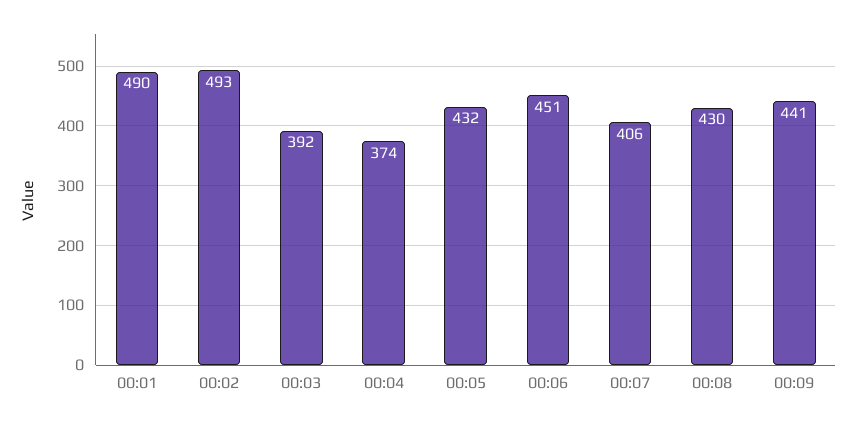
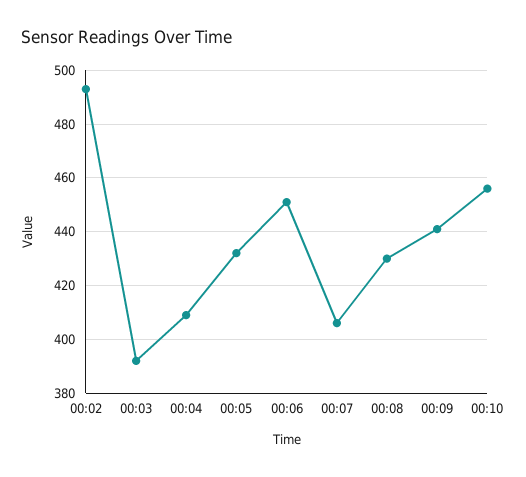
00:01: 490 -> none
00:04: 374 -> 410
00:10: none -> 455

